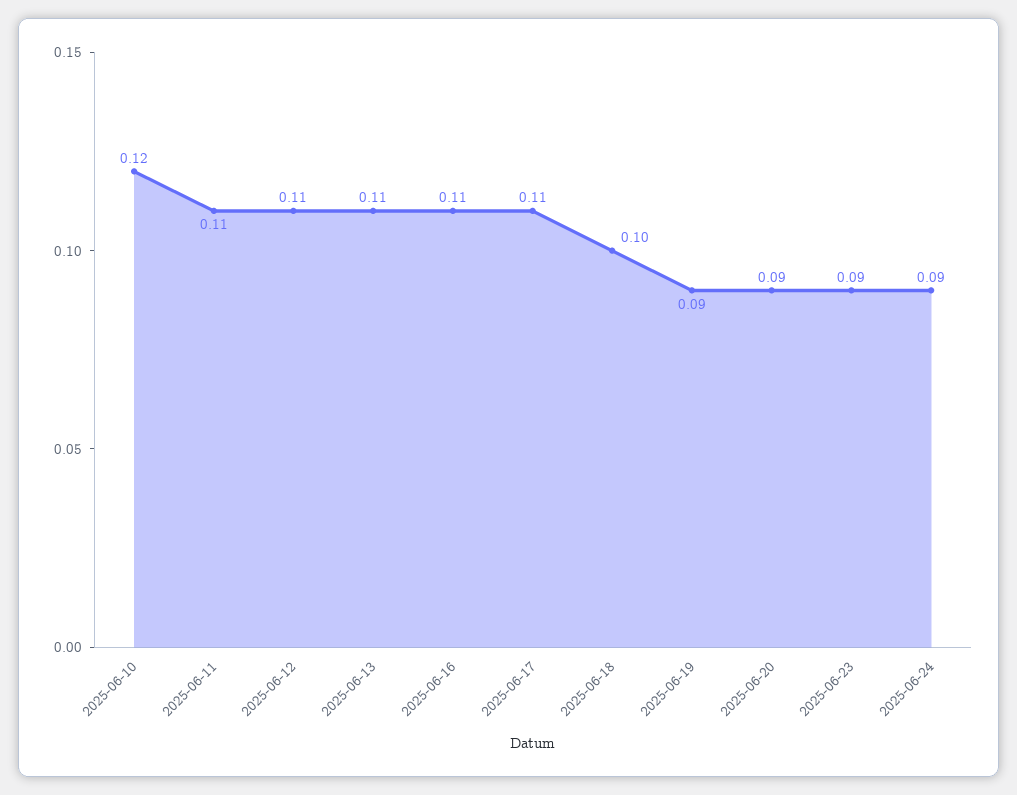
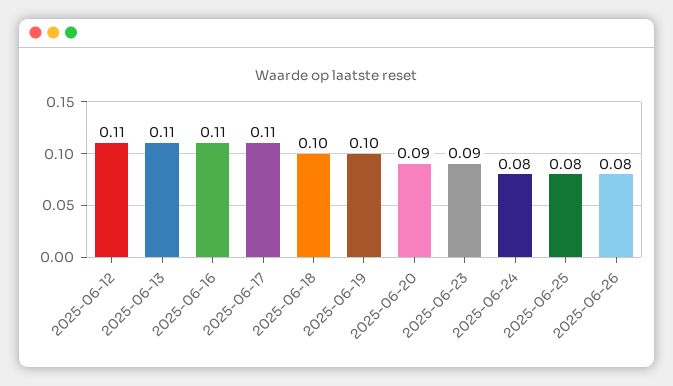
2025-06-10: 0.12 -> none
2025-06-11: 0.11 -> none
2025-06-19: 0.09 -> 0.1
2025-06-24: 0.09 -> 0.08
2025-06-25: none -> 0.08
2025-06-26: none -> 0.08

